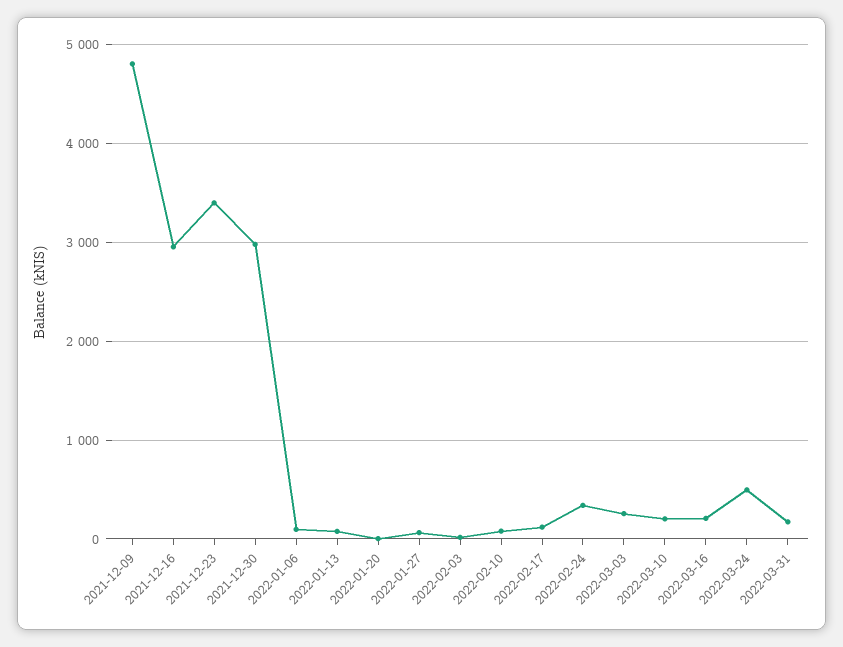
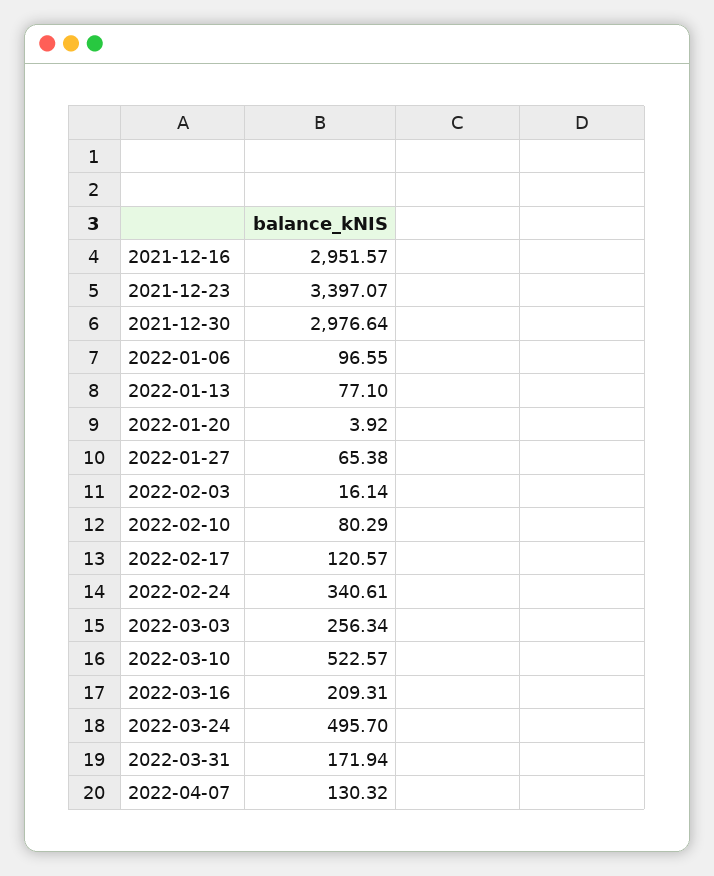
2021-12-09: 4800 -> none
2022-03-10: 200 -> 522.57
2022-04-07: none -> 130.32

